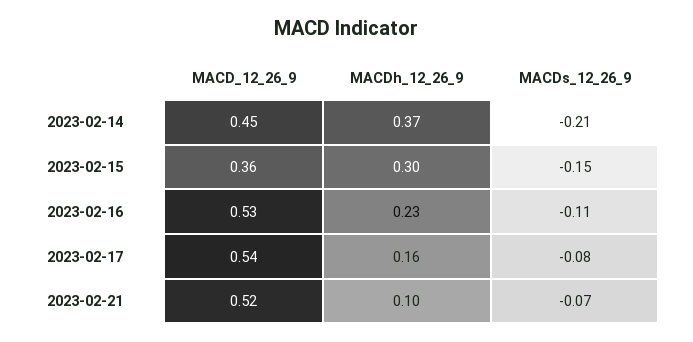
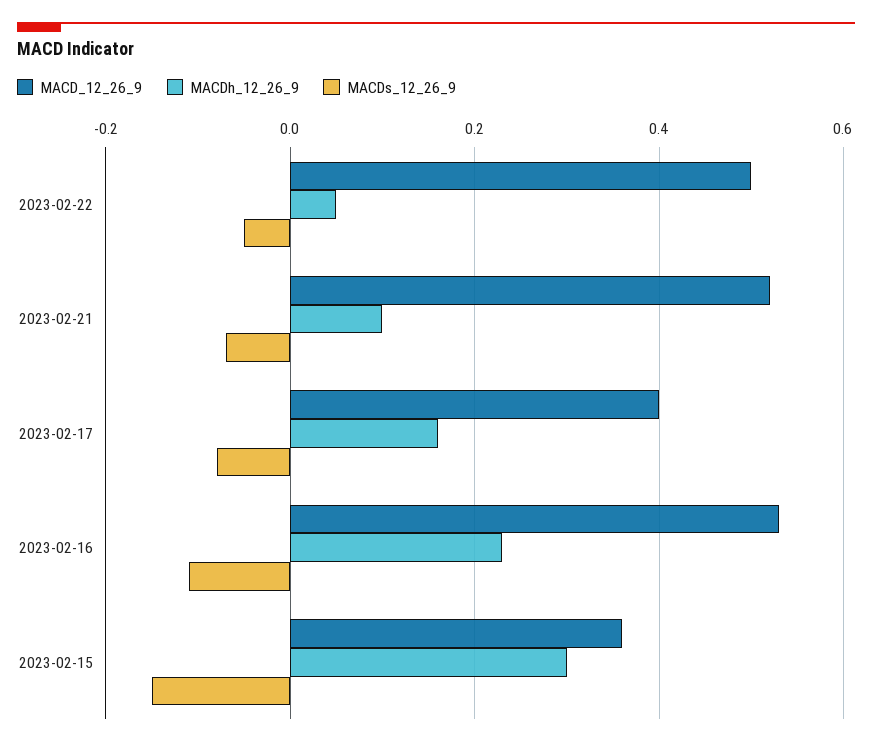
MACD_12_26_9, 2023-02-14: 0.45 -> none
MACDh_12_26_9, 2023-02-14: 0.37 -> none
MACDs_12_26_9, 2023-02-14: -0.21 -> none
MACD_12_26_9, 2023-02-17: 0.54 -> 0.4
MACD_12_26_9, 2023-02-22: none -> 0.5
MACDh_12_26_9, 2023-02-22: none -> 0.05
MACDs_12_26_9, 2023-02-22: none -> -0.05

